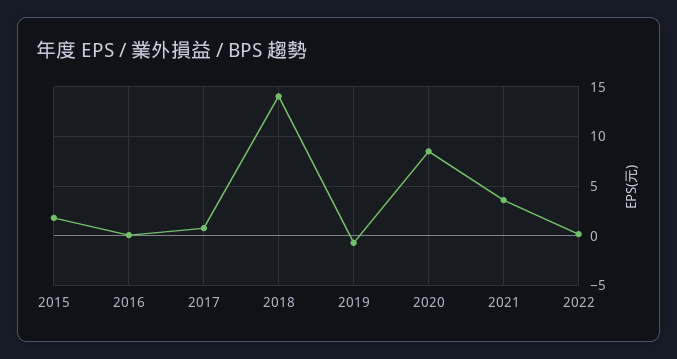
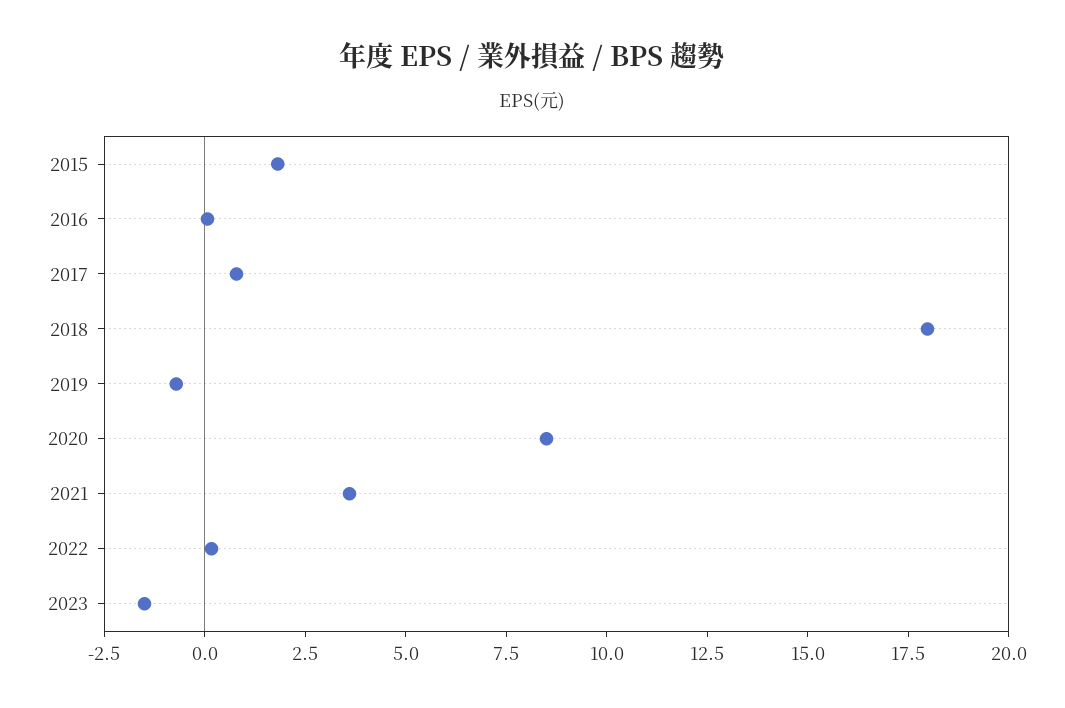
2018: 14 -> 18
2023: none -> -1.5

